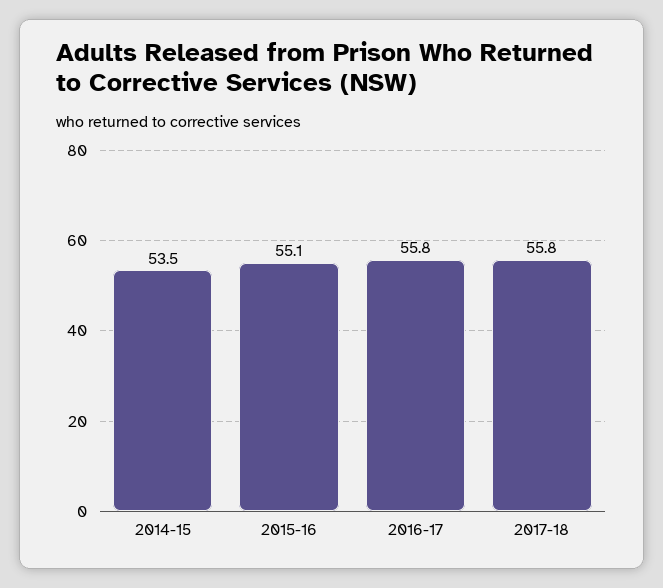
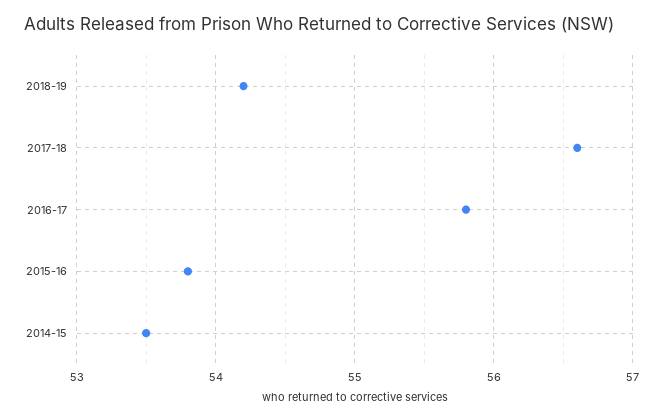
2015-16: 55.1 -> 53.8
2017-18: 55.8 -> 56.6
2018-19: none -> 54.2

